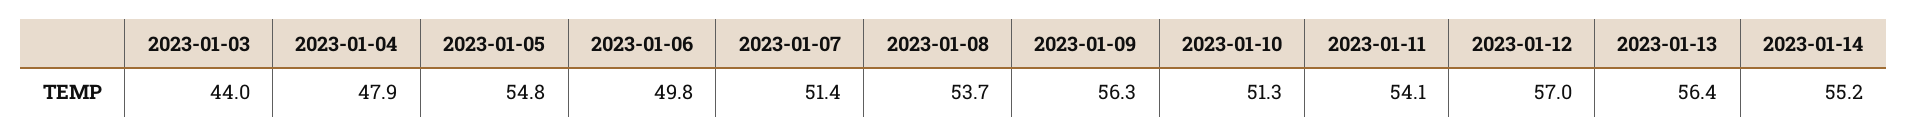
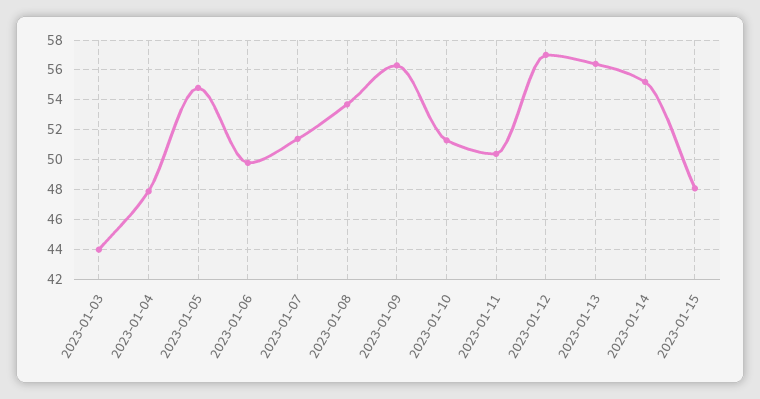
2023-01-11: 54.1 -> 50.5
2023-01-15: none -> 48

